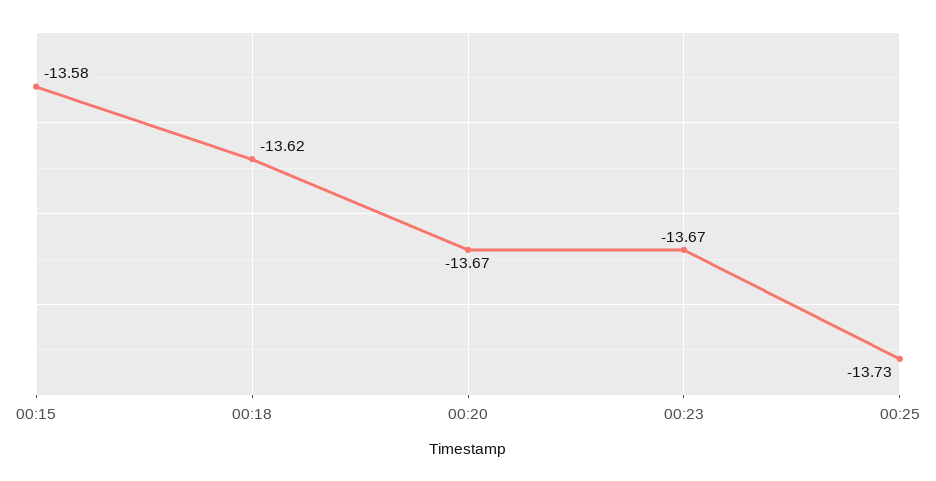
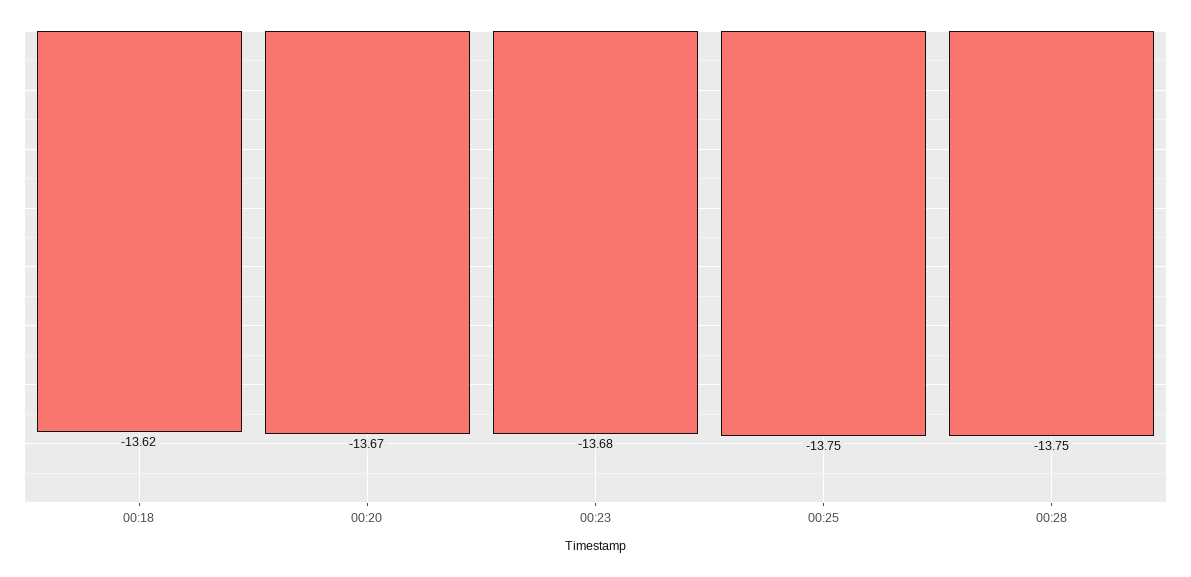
00:15: -13.58 -> none
00:23: -13.67 -> -13.68
00:25: -13.73 -> -13.75
00:28: none -> -13.75

